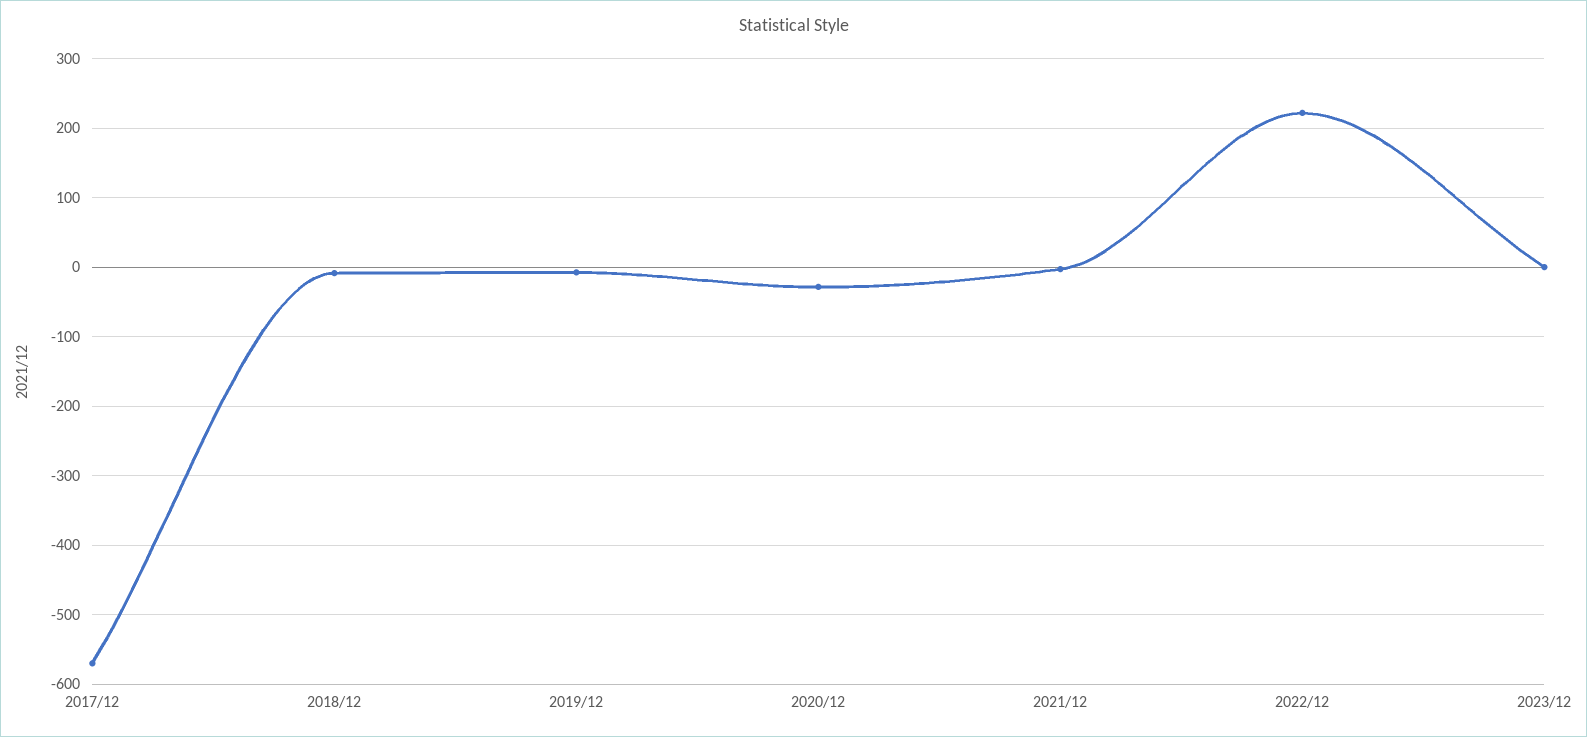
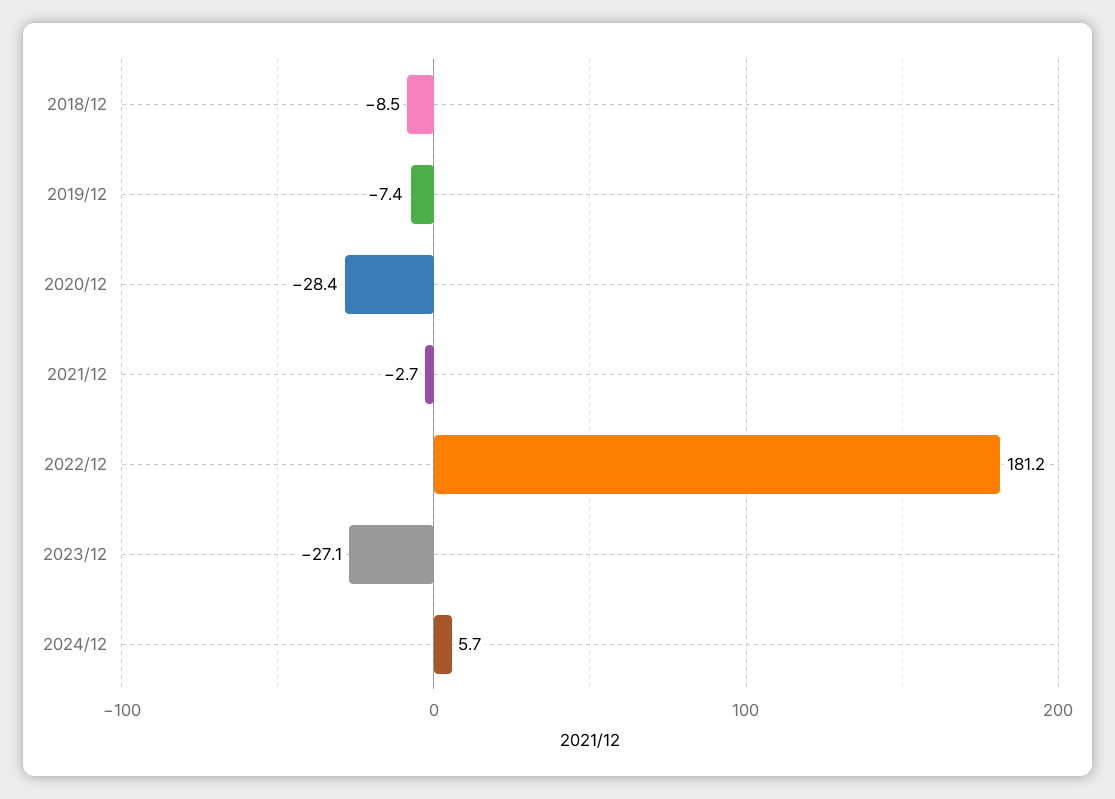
2017/12: -570 -> none
2022/12: 220 -> 181.2
2023/12: 0 -> -27.1
2024/12: none -> 5.7

